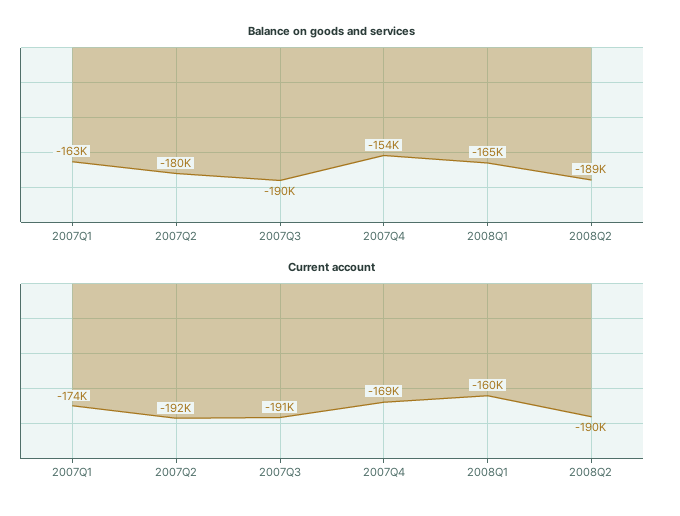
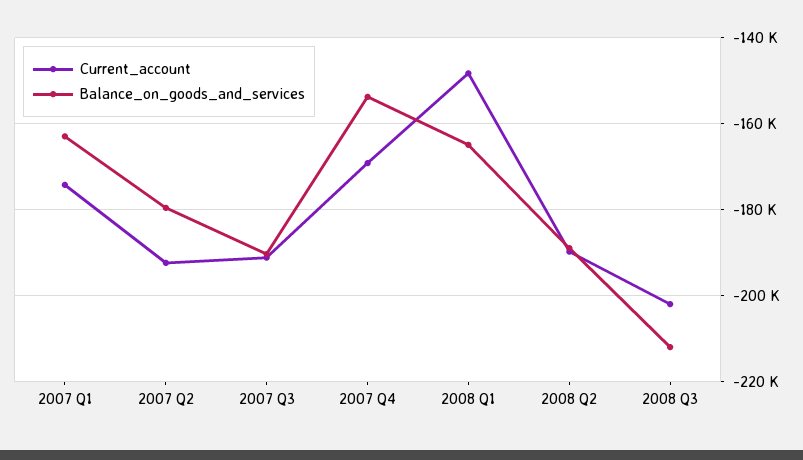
Current account, 2008Q1: -160000 -> -148000
Current account, 2008 Q3: none -> -202000
Balance on goods and services, 2008 Q3: none -> -212000

